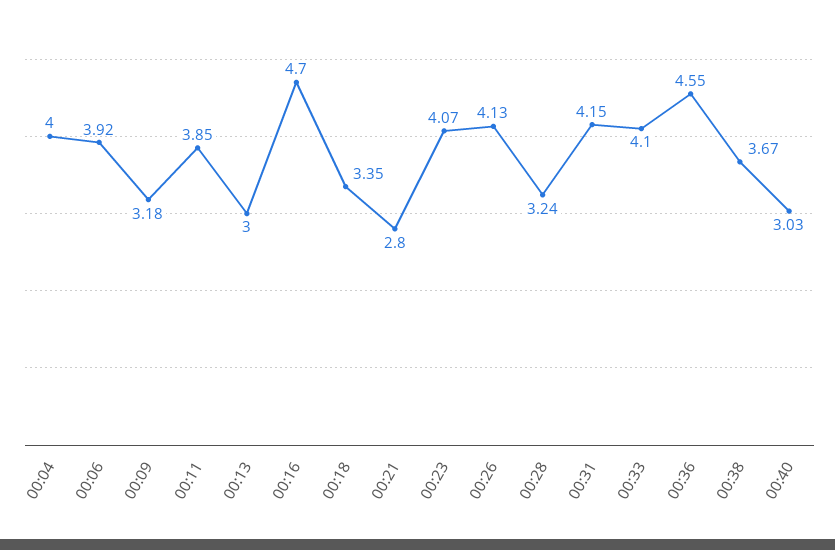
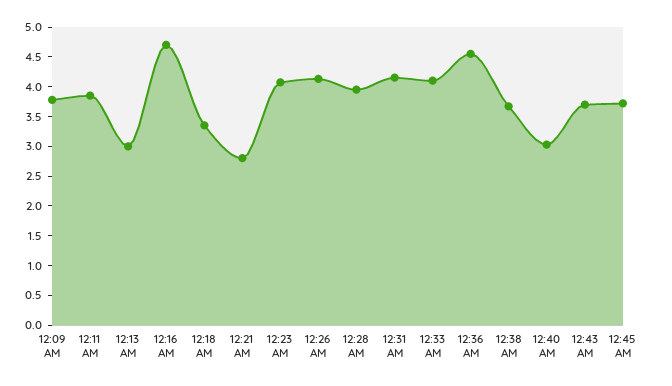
00:04: 4 -> none
00:06: 3.92 -> none
00:09: 3.18 -> 3.75
00:28: 3.24 -> 4
12:43 AM: none -> 3.75
12:45 AM: none -> 3.75

